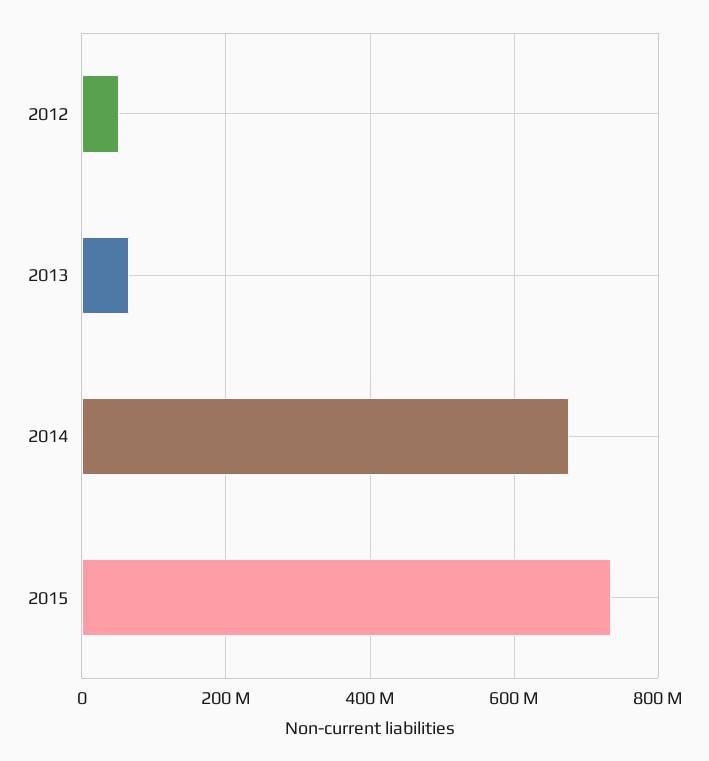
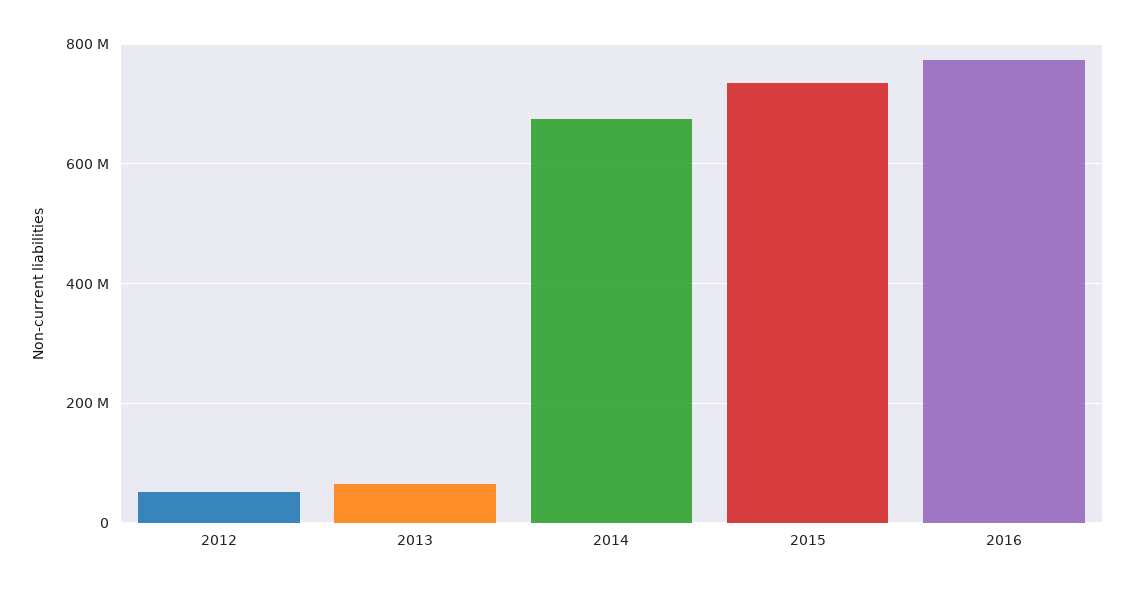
2016: none -> 780000000

